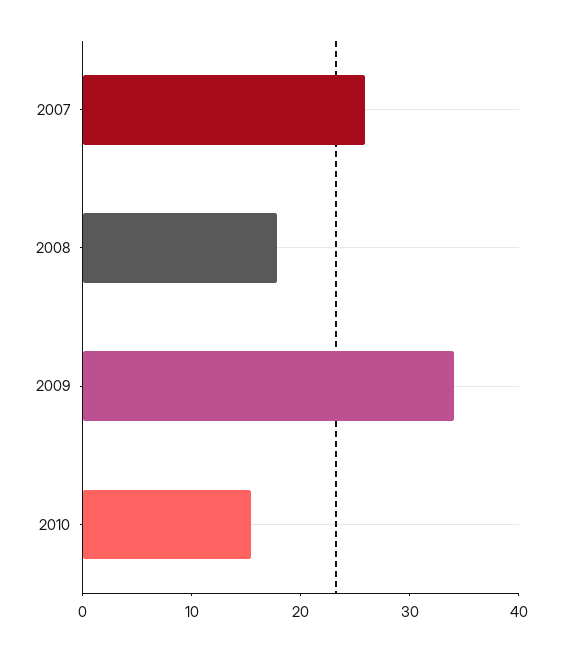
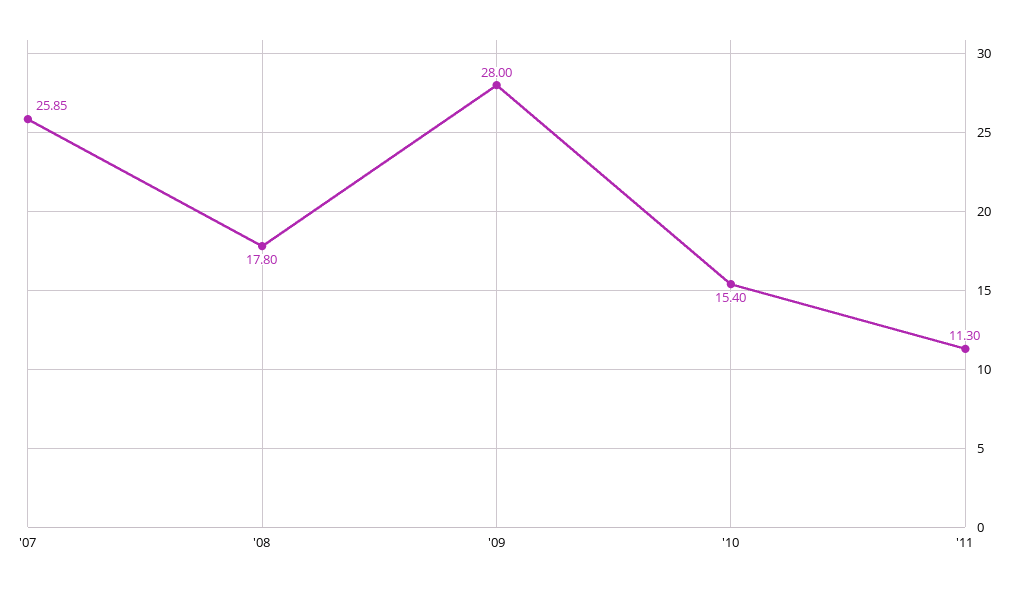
2009: 34 -> 28
'11: none -> 11.3

